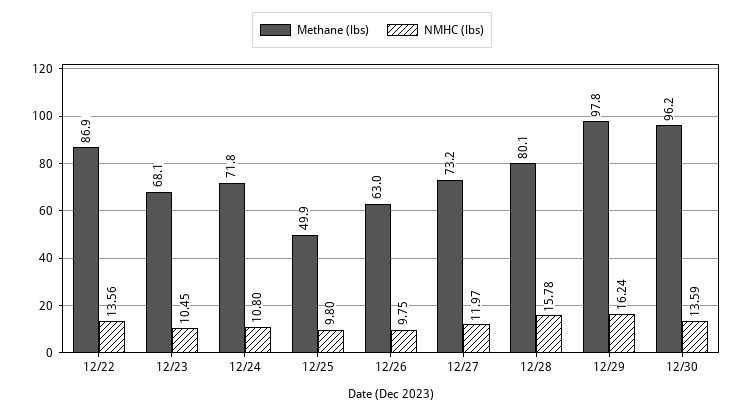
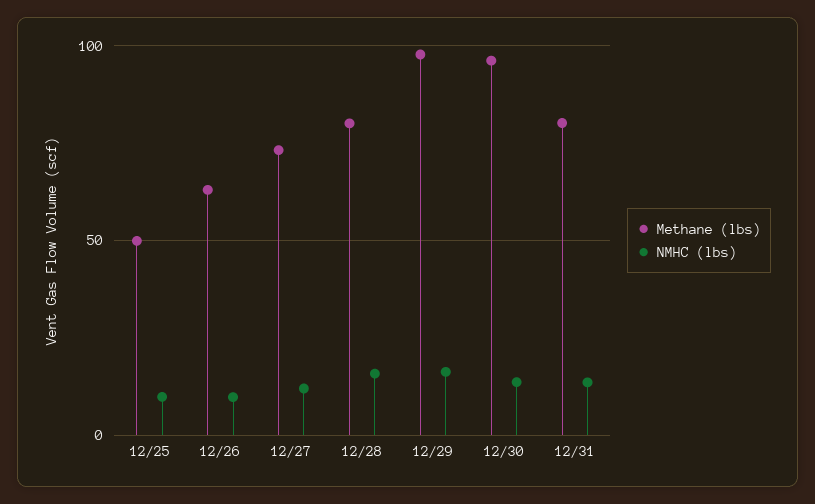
Methane (lbs), 12/22: 86.9 -> none
NMHC (lbs), 12/22: 13.56 -> none
Methane (lbs), 12/23: 68.1 -> none
NMHC (lbs), 12/23: 10.45 -> none
Methane (lbs), 12/24: 71.8 -> none
NMHC (lbs), 12/24: 10.8 -> none
Methane (lbs), 12/31: none -> 80
NMHC (lbs), 12/31: none -> 15

